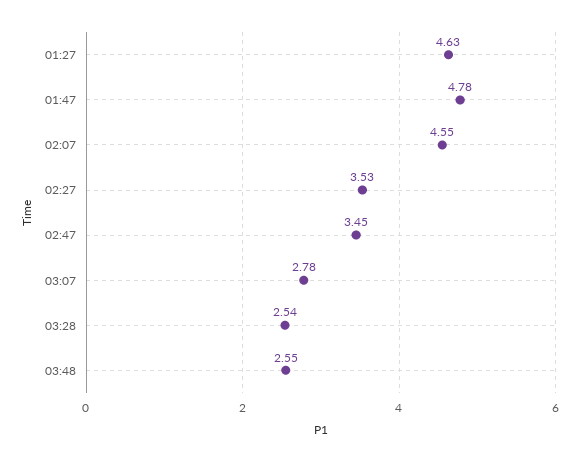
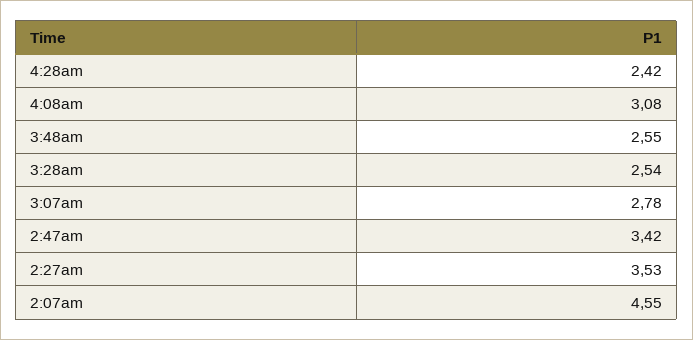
01:27: 4.63 -> none
01:47: 4.78 -> none
02:47: 3.45 -> 3.42
4:28am: none -> 2.42
4:08am: none -> 3.08

